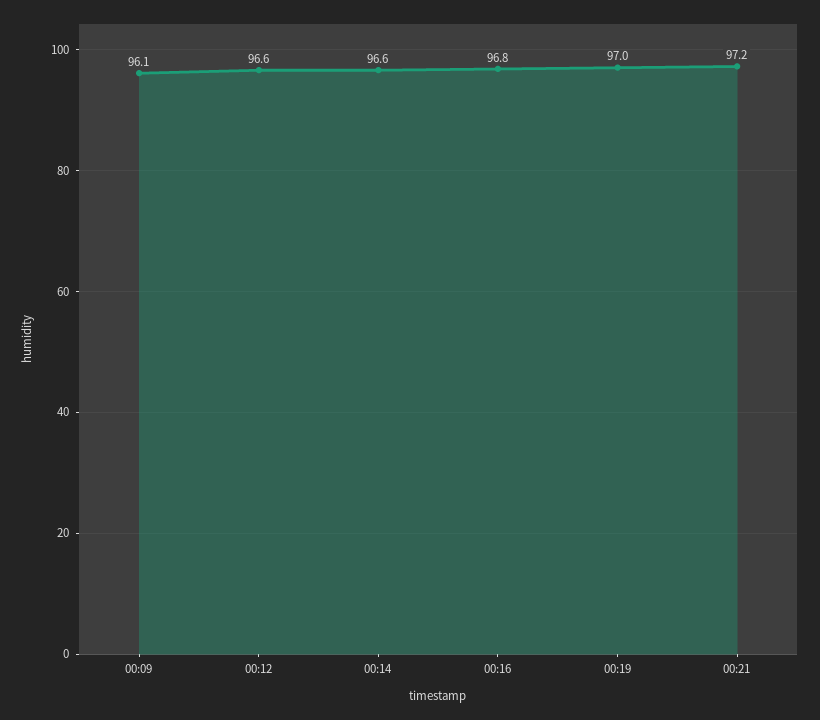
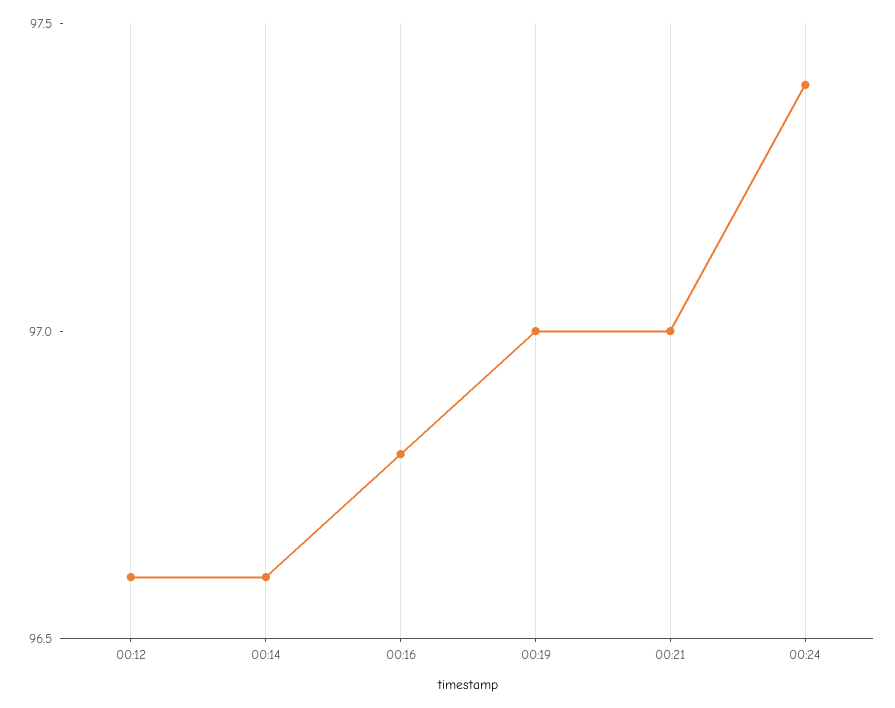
00:09: 96.1 -> none
00:21: 97.2 -> 97
00:24: none -> 97.4

